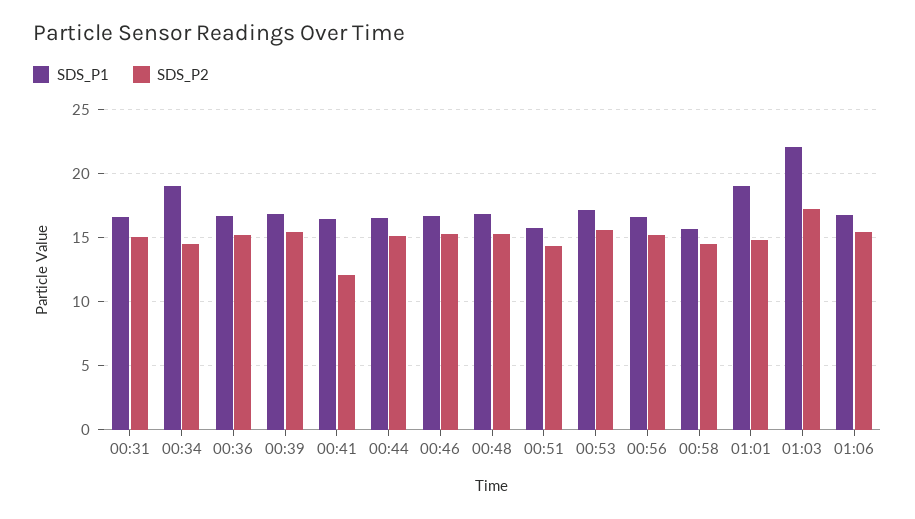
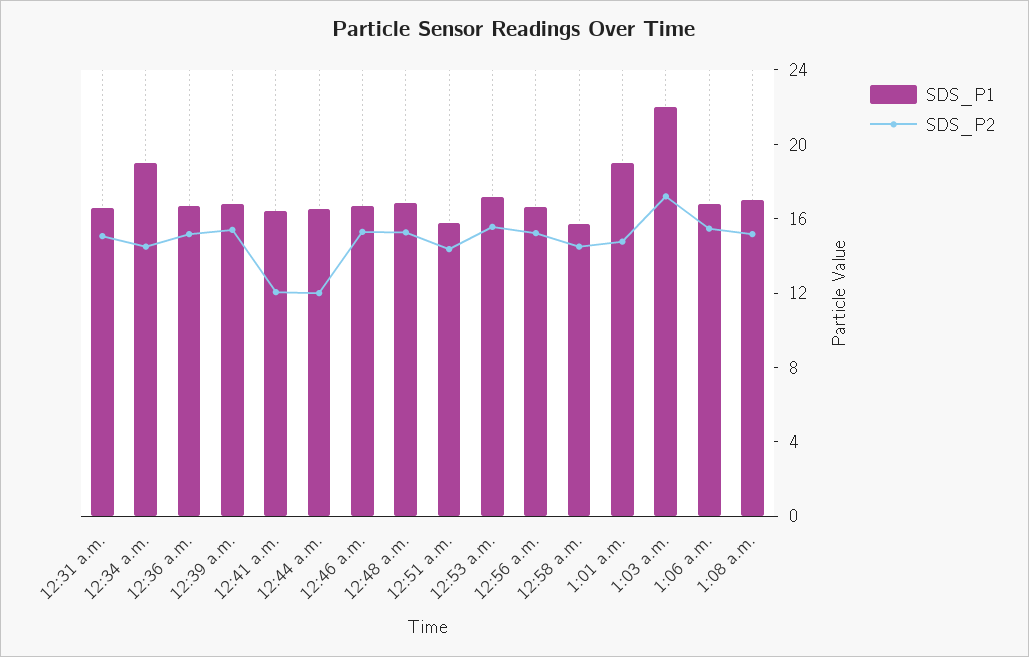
SDS_P2, 00:44: 15 -> 12
SDS_P1, 1:08 a.m.: none -> 17
SDS_P2, 1:08 a.m.: none -> 15

